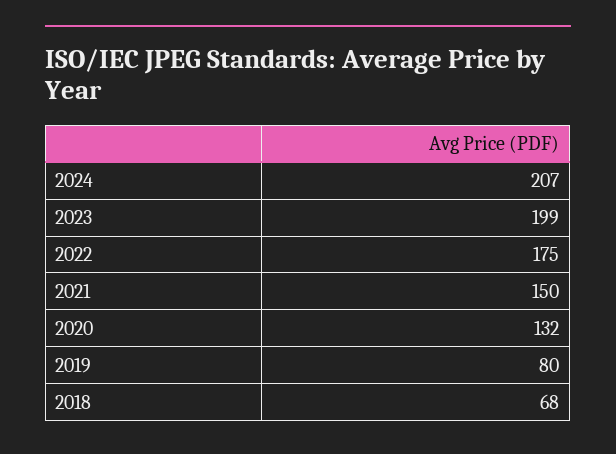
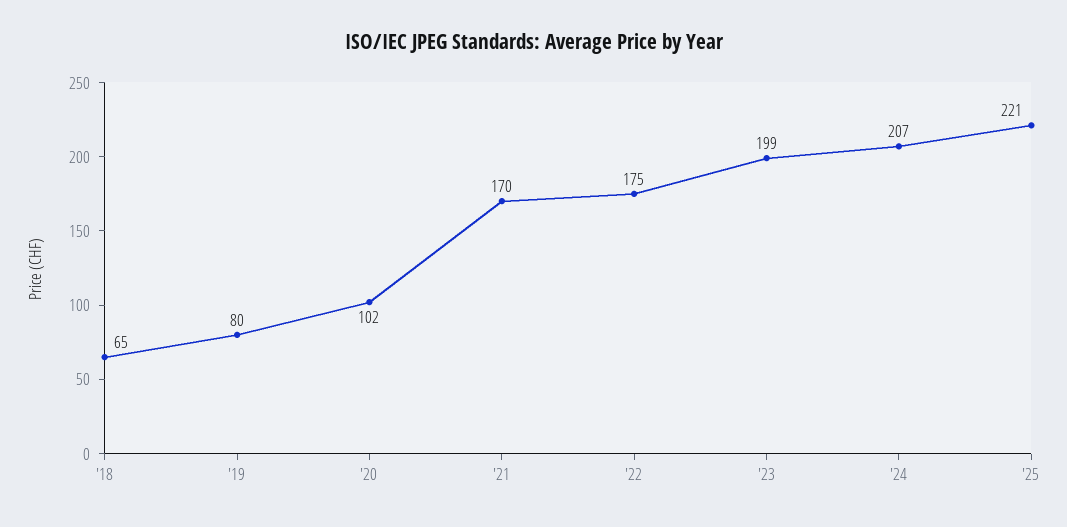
2021: 150 -> 170
2020: 132 -> 102
2018: 68 -> 65
'25: none -> 221

